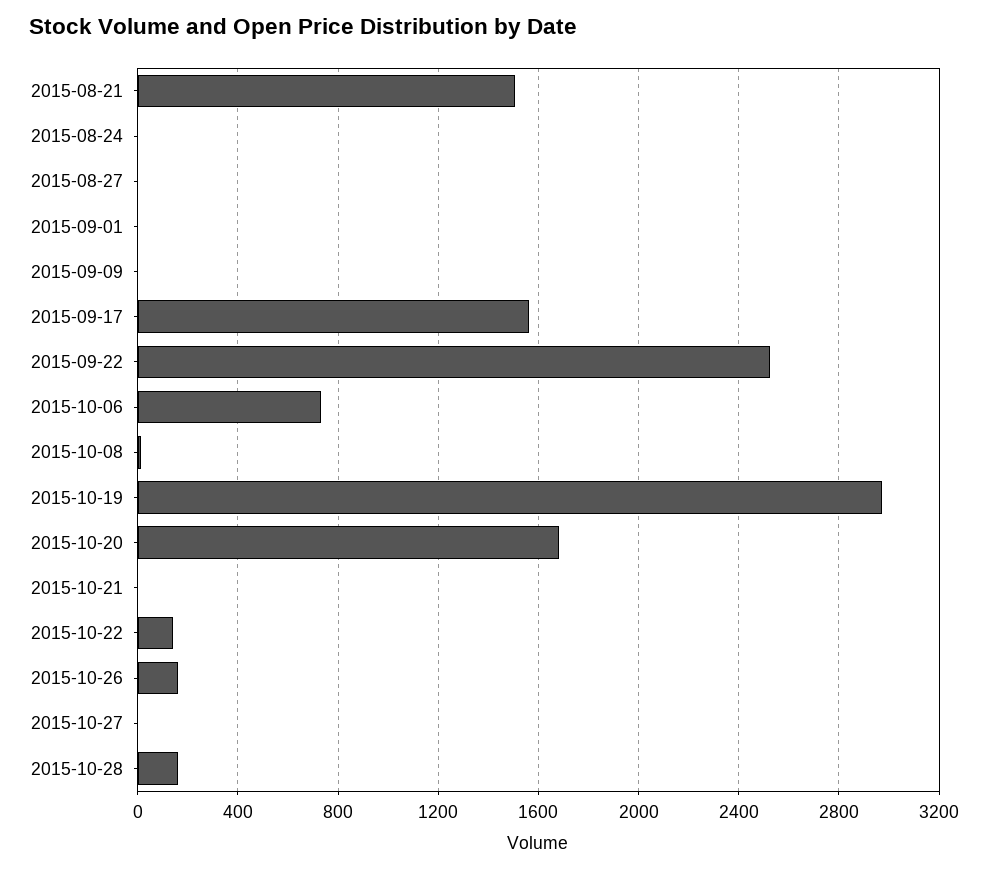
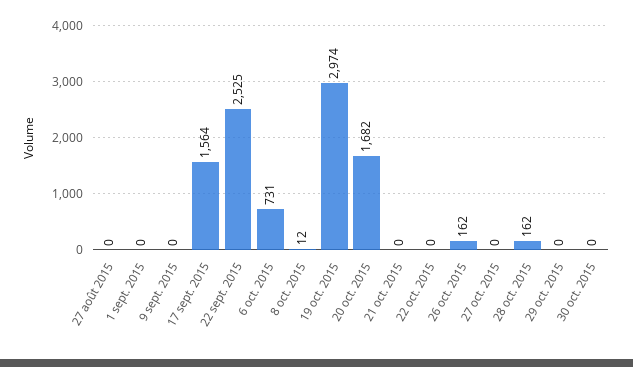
2015-08-21: 1500 -> none
2015-08-24: 0 -> none
2015-10-22: 150 -> 0
29 oct. 2015: none -> 0
30 oct. 2015: none -> 0

